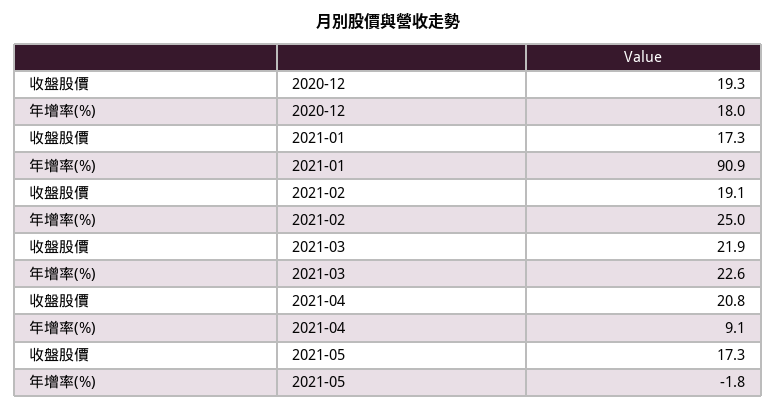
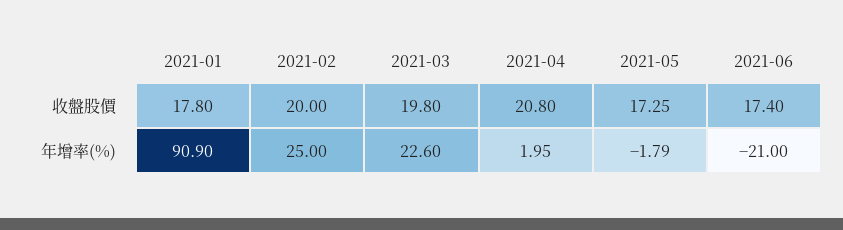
收盤股價, 2020-12: 19.3 -> none
年增率(%), 2020-12: 18 -> none
收盤股價, 2021-01: 17.3 -> 17.8
收盤股價, 2021-02: 19.1 -> 20
收盤股價, 2021-03: 21.9 -> 19.8
年增率(%), 2021-04: 9.1 -> 1.95
收盤股價, 2021-06: none -> 17.4
年增率(%), 2021-06: none -> -21

